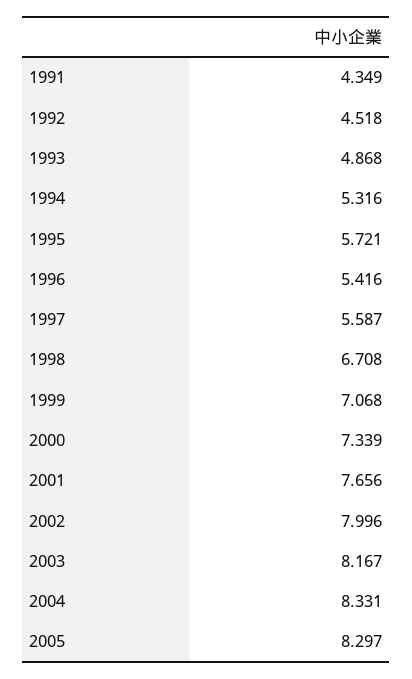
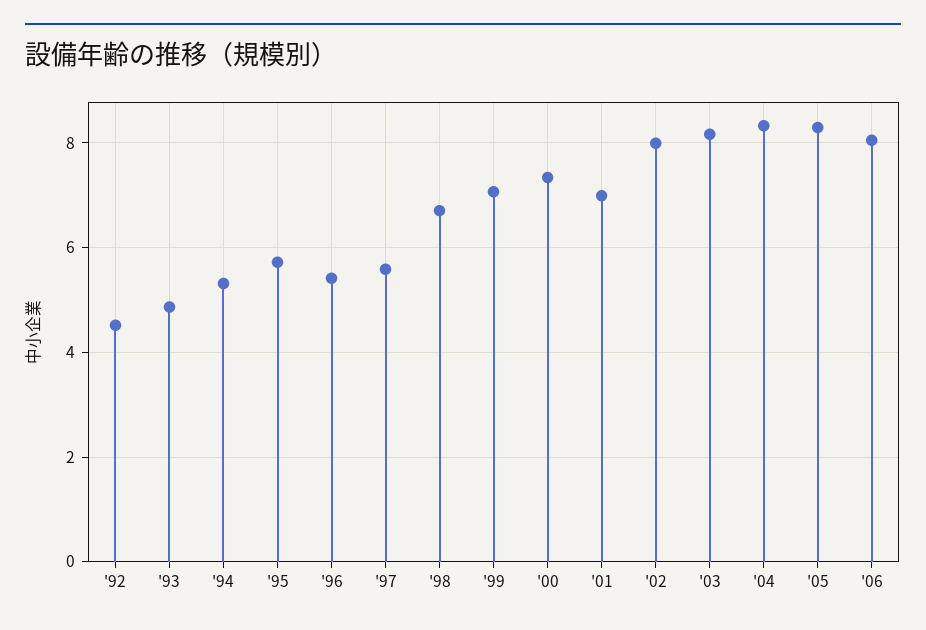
1991: 4.349 -> none
2001: 7.656 -> 7
'06: none -> 8

